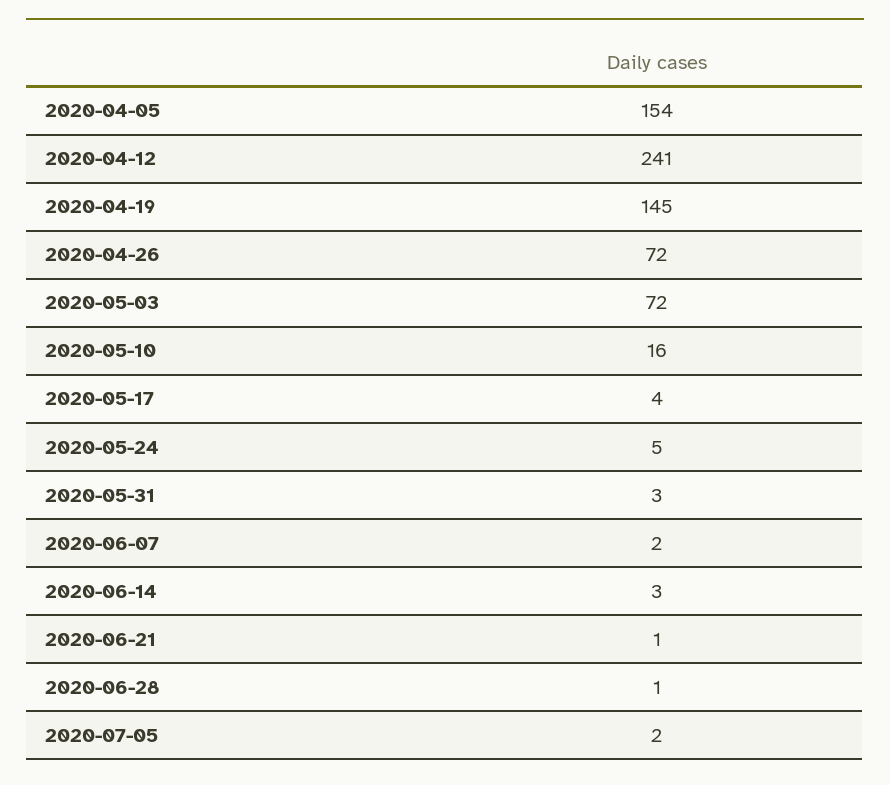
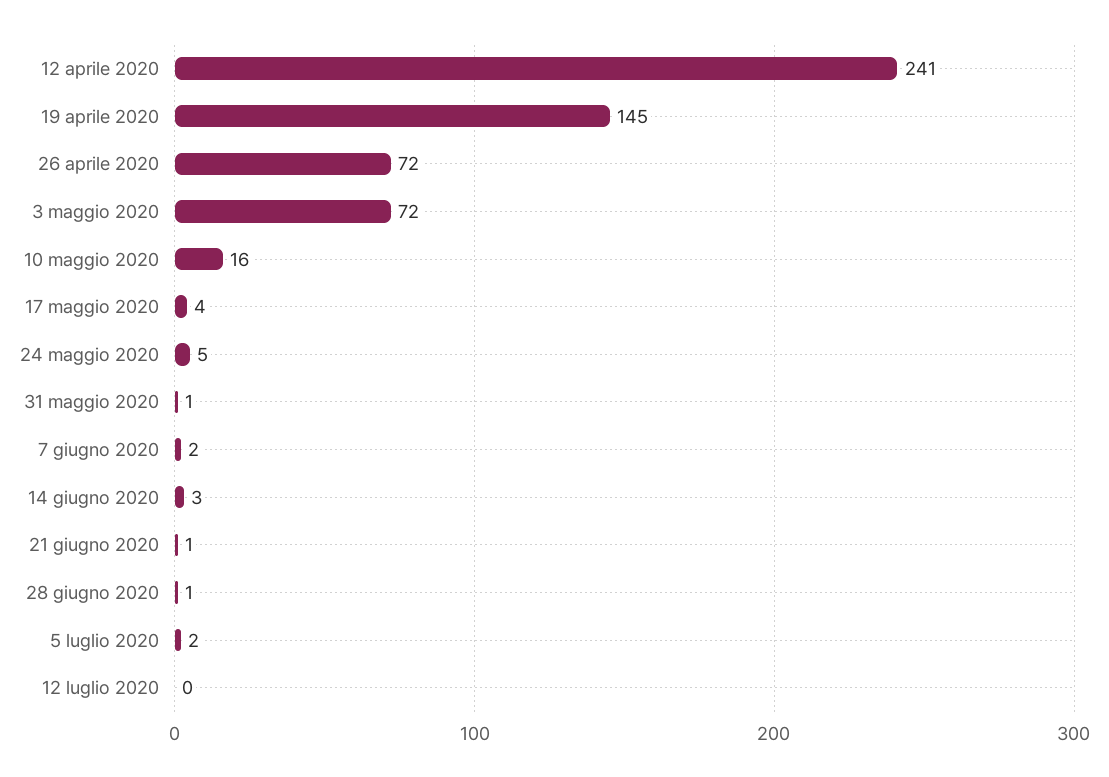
2020-04-05: 154 -> none
2020-05-31: 3 -> 1
12 luglio 2020: none -> 0

